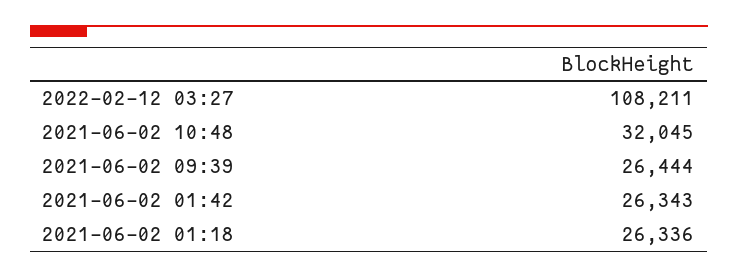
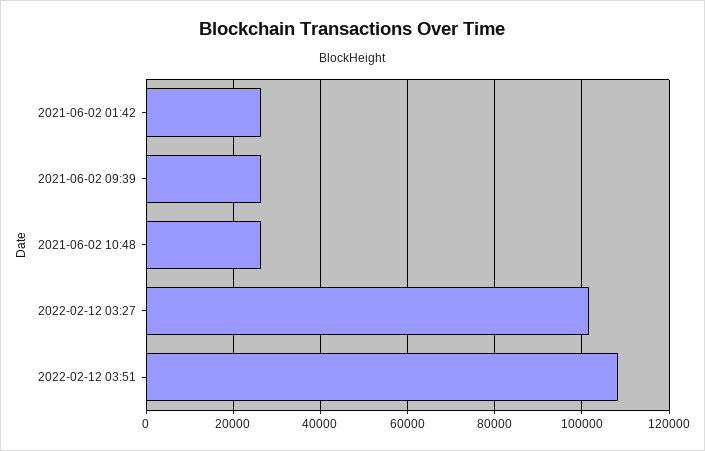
2022-02-12 03:27: 108211 -> 102000
2021-06-02 10:48: 32045 -> 26000
2021-06-02 01:18: 26336 -> none
2022-02-12 03:51: none -> 108000

